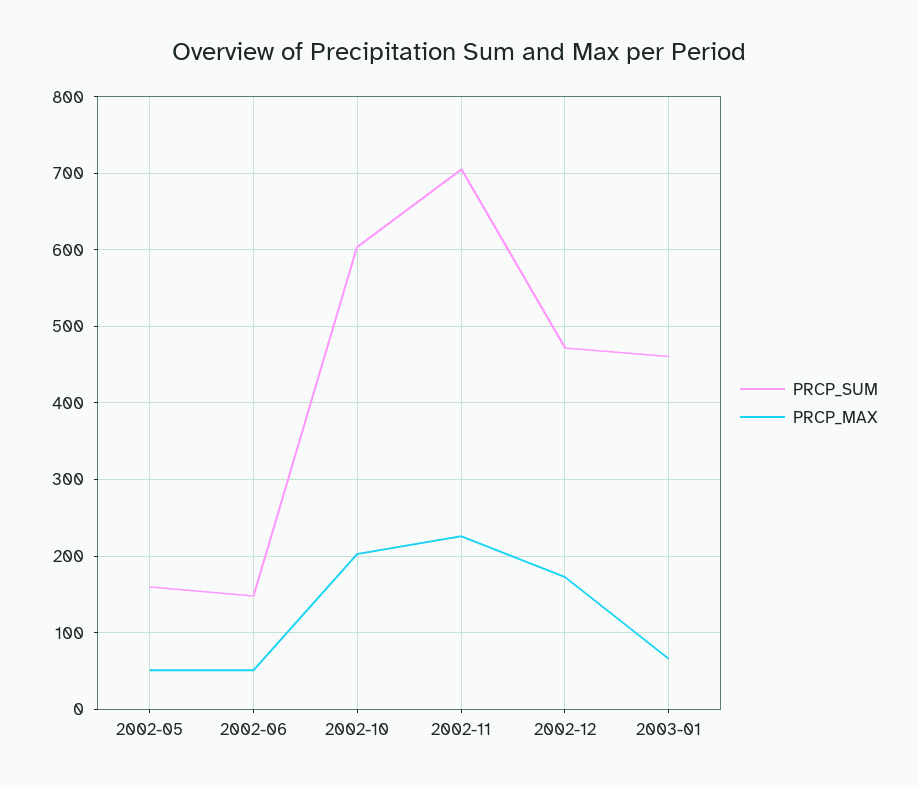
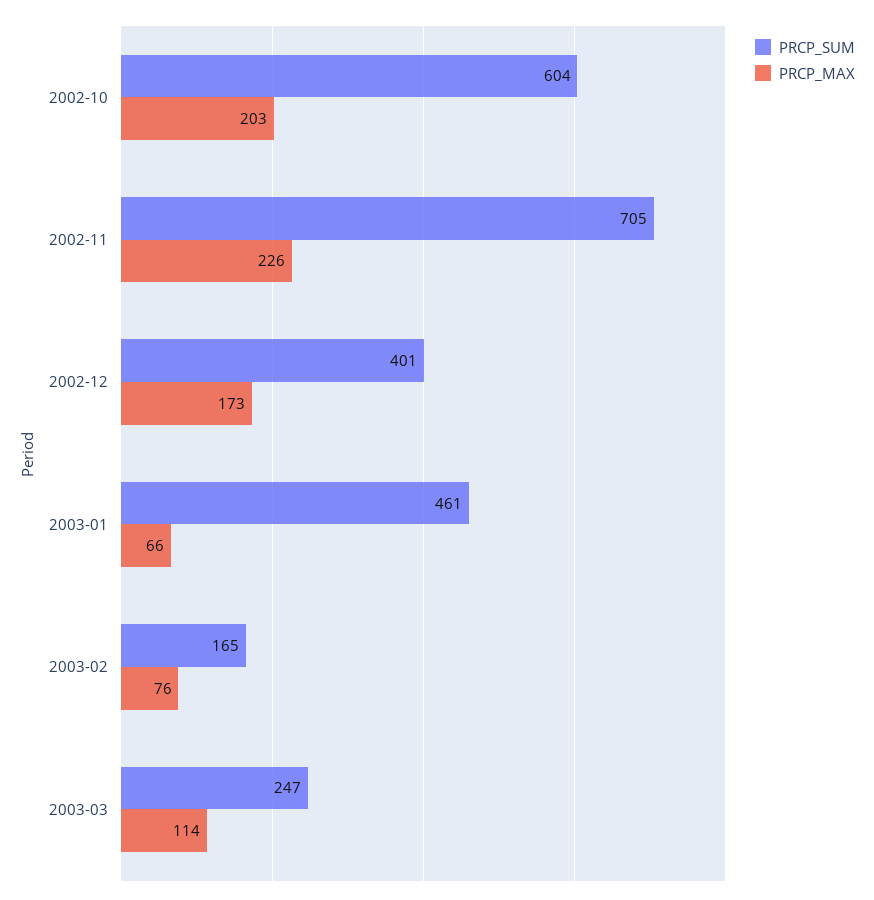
PRCP_SUM, 2002-05: 160 -> none
PRCP_MAX, 2002-05: 50 -> none
PRCP_SUM, 2002-06: 150 -> none
PRCP_MAX, 2002-06: 50 -> none
PRCP_SUM, 2002-12: 470 -> 401
PRCP_SUM, 2003-02: none -> 165
PRCP_MAX, 2003-02: none -> 76
PRCP_SUM, 2003-03: none -> 247
PRCP_MAX, 2003-03: none -> 114

